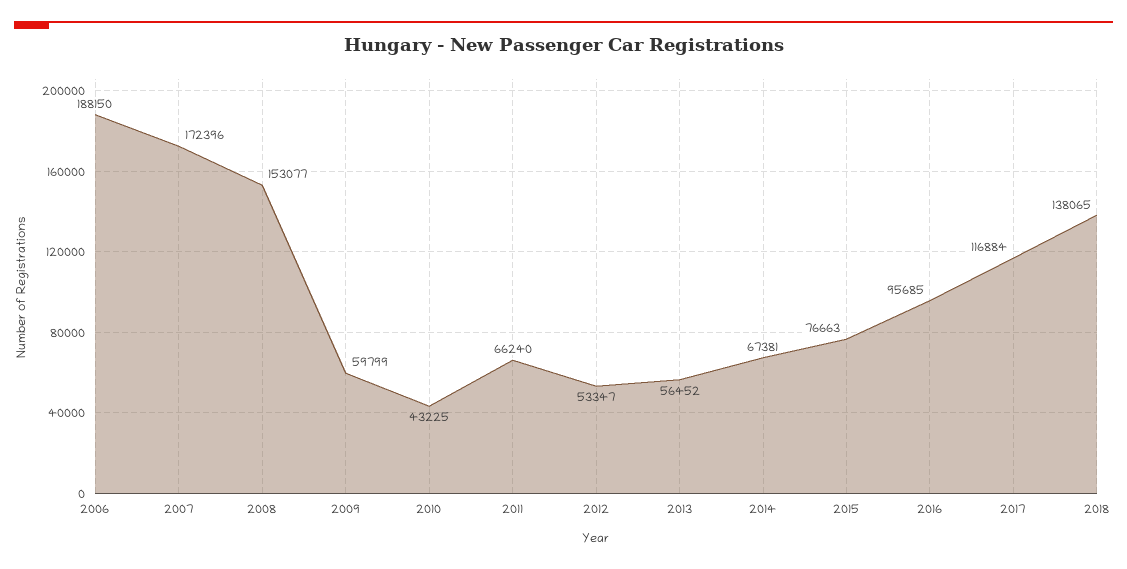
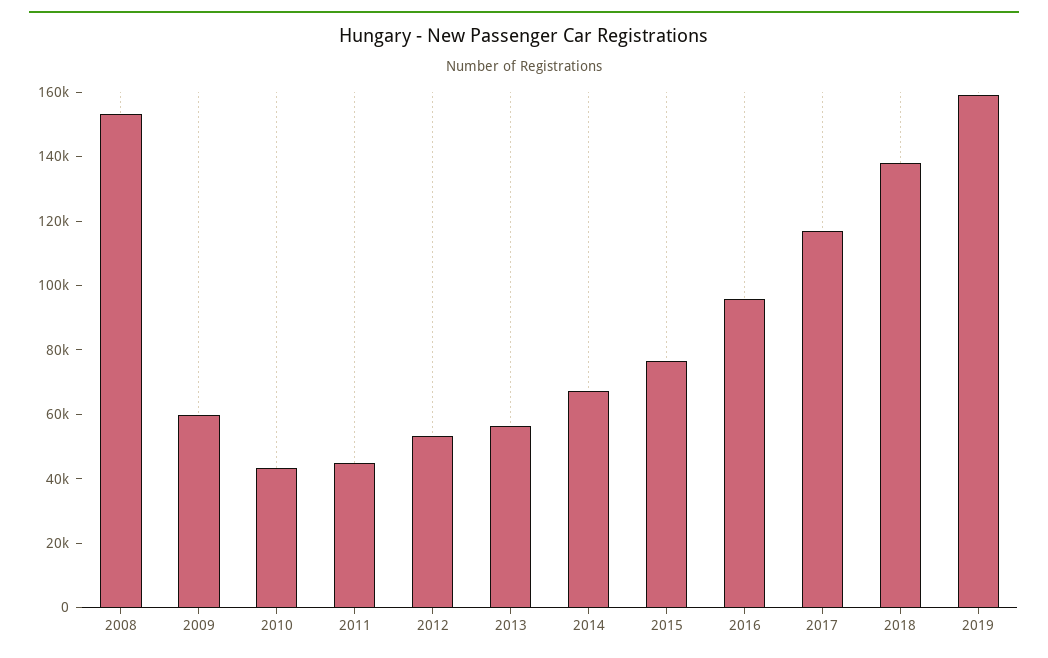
2006: 188150 -> none
2007: 172396 -> none
2011: 66240 -> 45000
2019: none -> 160000

